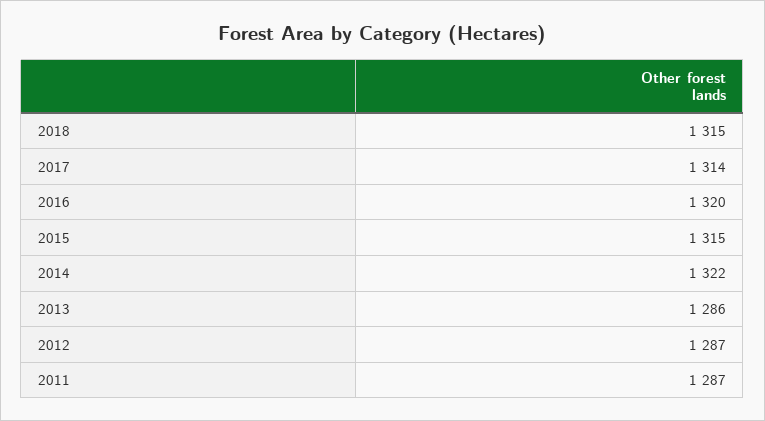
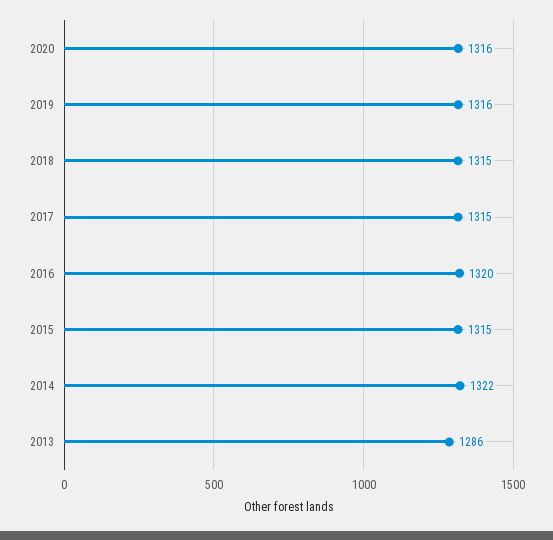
2017: 1314 -> 1315
2012: 1287 -> none
2011: 1287 -> none
2020: none -> 1316
2019: none -> 1316

